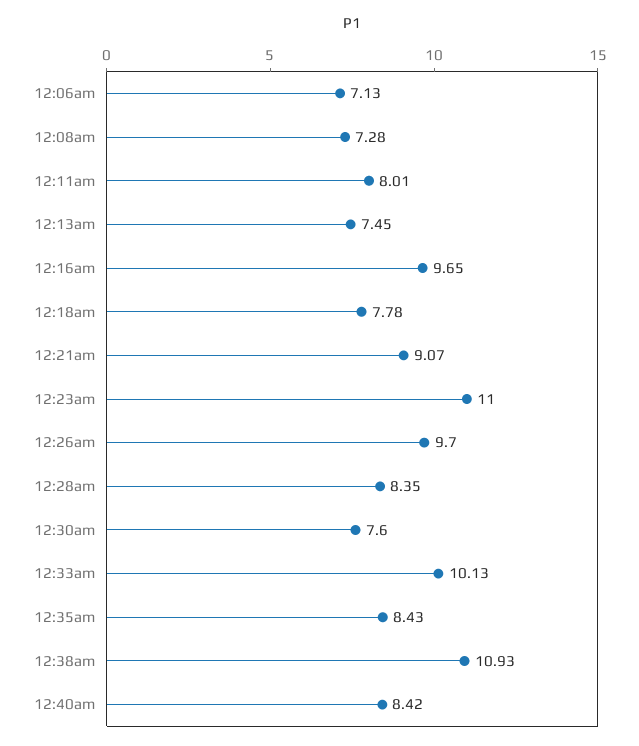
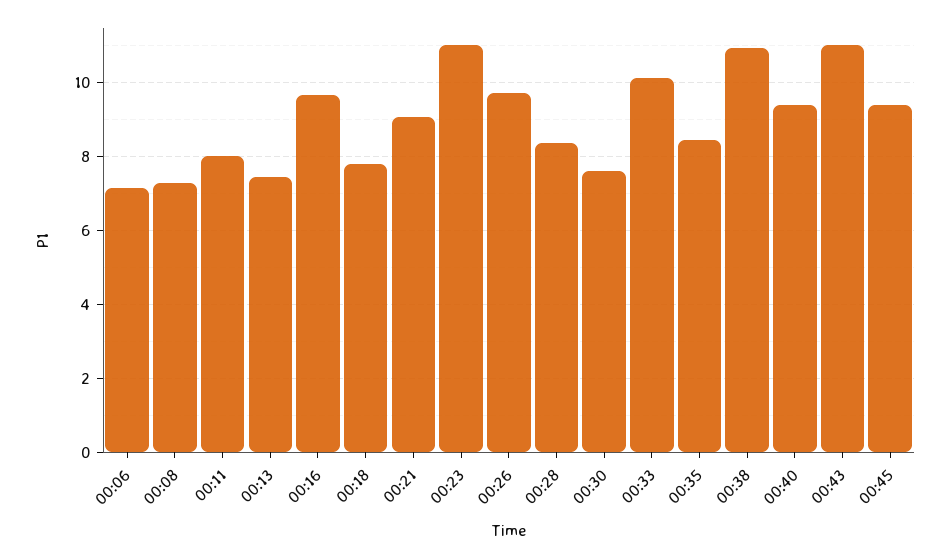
12:40am: 8.42 -> 9.4
00:43: none -> 11
00:45: none -> 9.4

